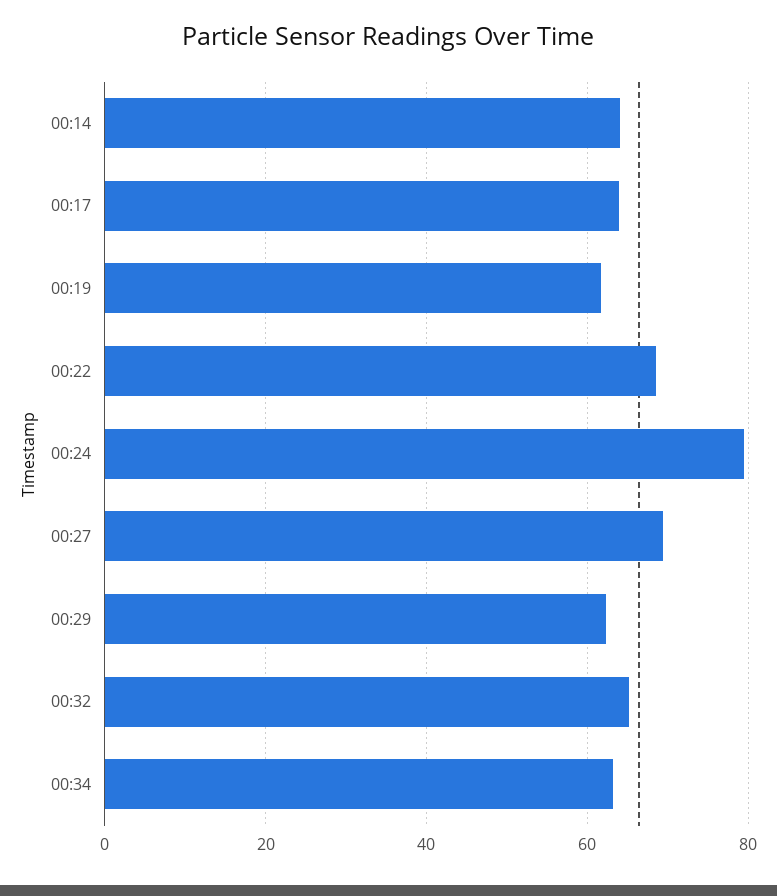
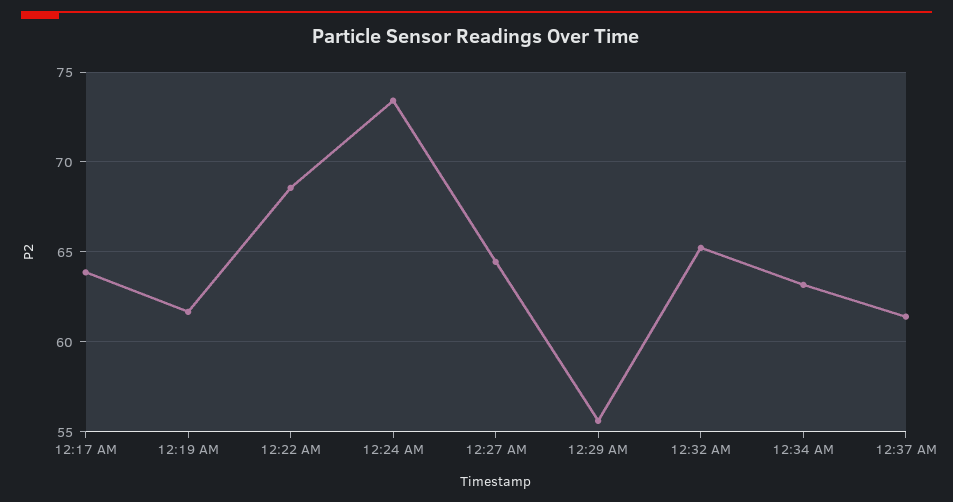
00:14: 64 -> none
00:24: 80 -> 73.5
00:27: 70 -> 64.5
00:29: 62 -> 55.5
12:37 AM: none -> 61.5

